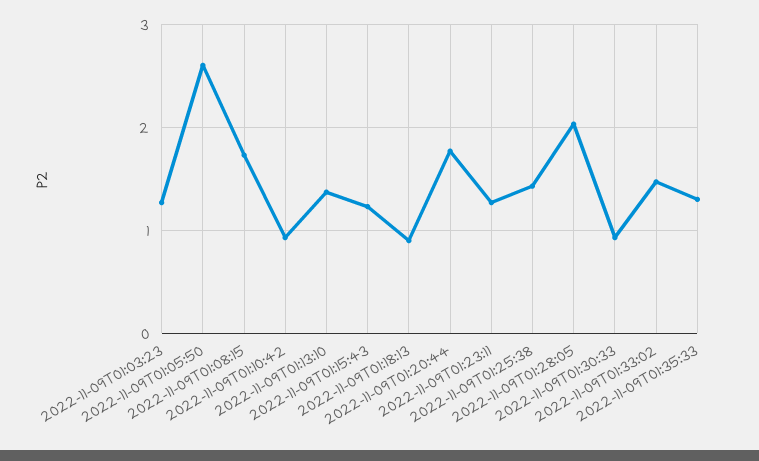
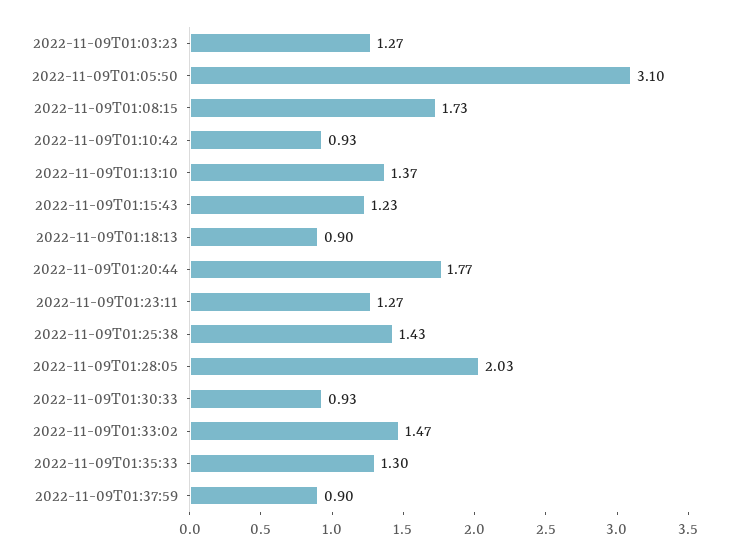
2022-11-09T01:05:50: 2.6 -> 3.1
2022-11-09T01:37:59: none -> 0.9

